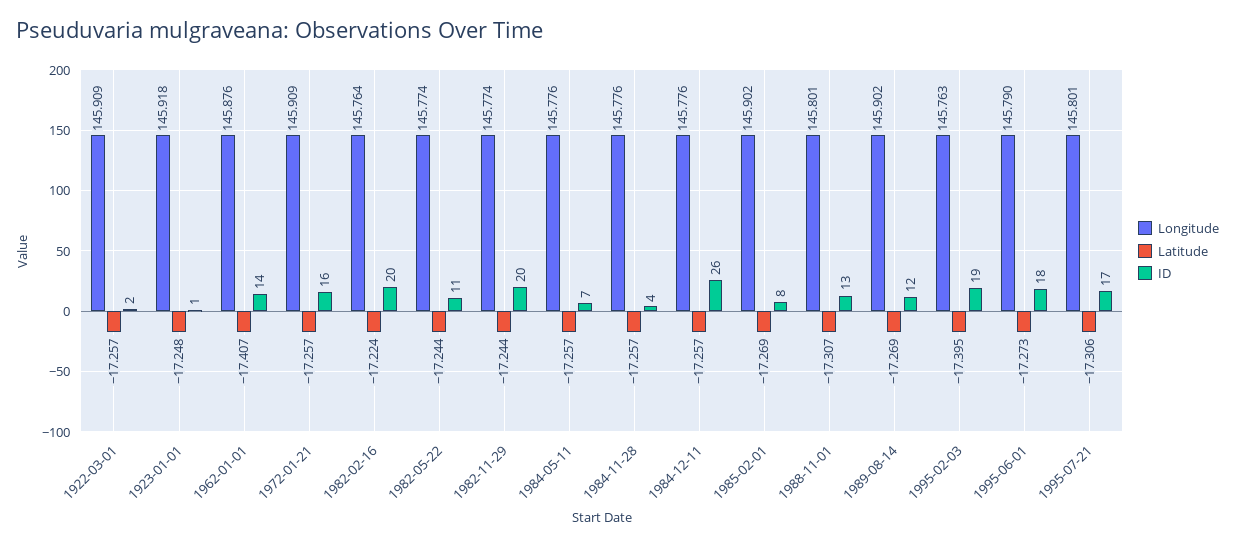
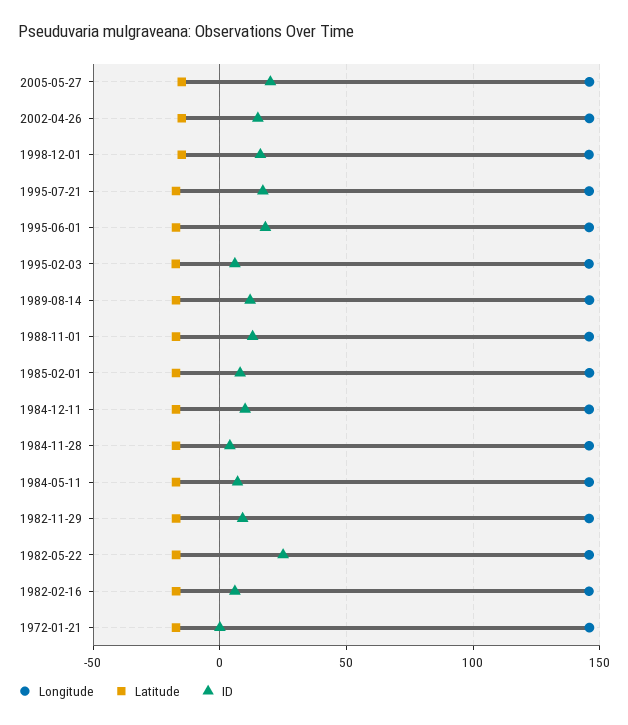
Longitude, 1922-03-01: 145.909 -> none
Latitude, 1922-03-01: -17.257 -> none
ID, 1922-03-01: 2 -> none
Longitude, 1923-01-01: 145.918 -> none
Latitude, 1923-01-01: -17.248 -> none
ID, 1923-01-01: 1 -> none
Longitude, 1962-01-01: 145.876 -> none
Latitude, 1962-01-01: -17.407 -> none
ID, 1962-01-01: 14 -> none
ID, 1972-01-21: 16 -> 0
ID, 1982-02-16: 20 -> 5
ID, 1982-05-22: 11 -> 25
ID, 1982-11-29: 20 -> 10
ID, 1984-12-11: 26 -> 10
ID, 1995-02-03: 19 -> 5
Longitude, 2005-05-27: none -> 145
Latitude, 2005-05-27: none -> -15
ID, 2005-05-27: none -> 20
Longitude, 2002-04-26: none -> 145
Latitude, 2002-04-26: none -> -15
ID, 2002-04-26: none -> 15
Longitude, 1998-12-01: none -> 145
Latitude, 1998-12-01: none -> -15
ID, 1998-12-01: none -> 15

